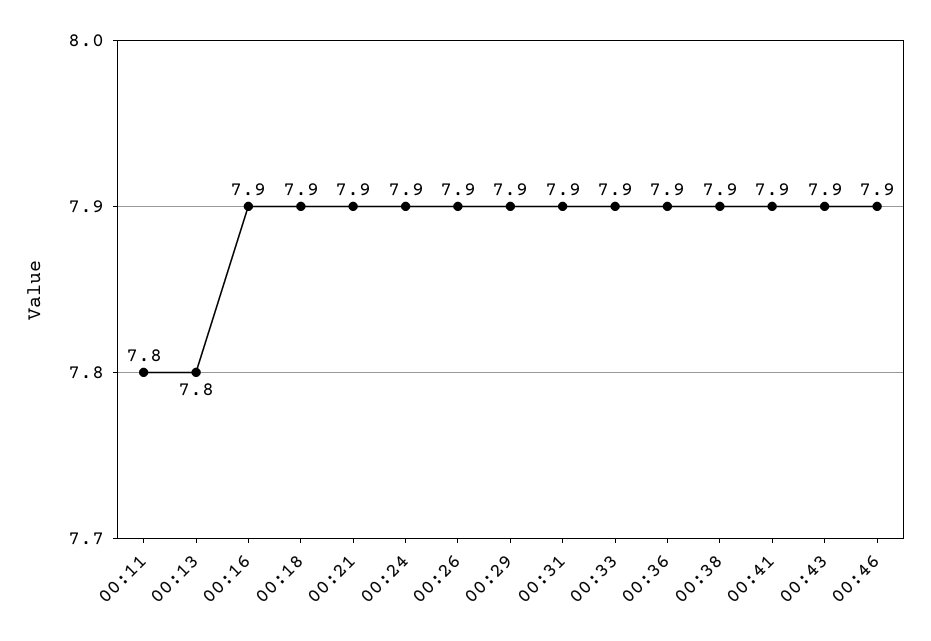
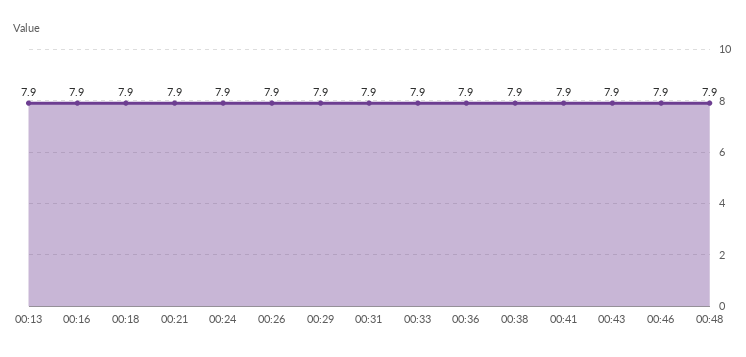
00:11: 7.8 -> none
00:13: 7.8 -> 7.9
00:48: none -> 7.9

